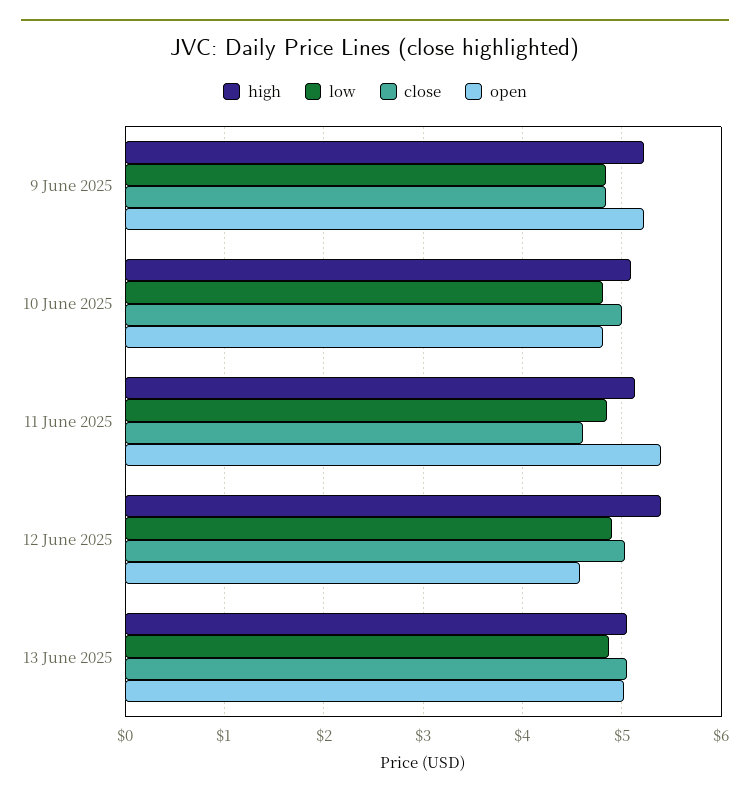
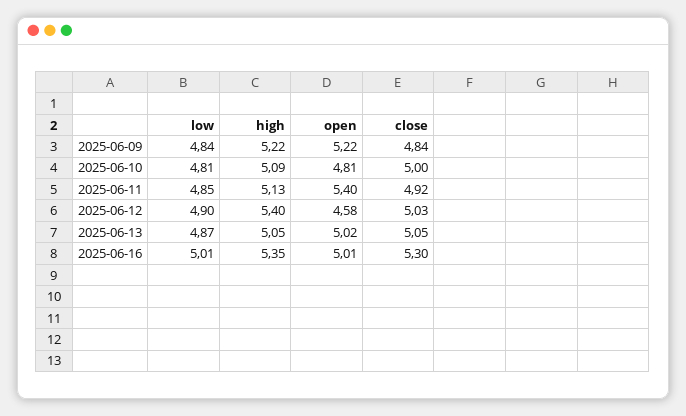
close, 11 June 2025: 4.6 -> 4.92
low, 2025-06-16: none -> 5.01
high, 2025-06-16: none -> 5.35
open, 2025-06-16: none -> 5.01
close, 2025-06-16: none -> 5.3

